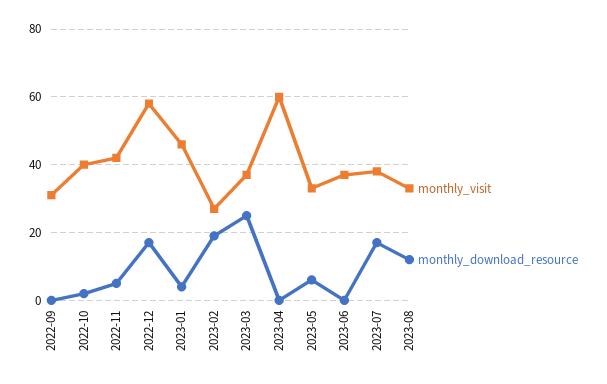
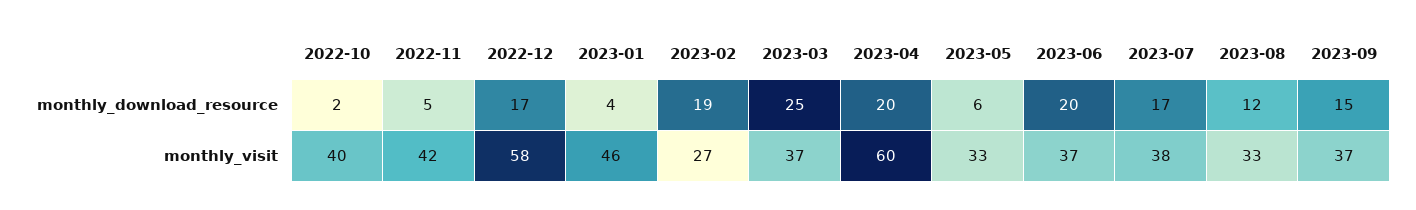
monthly_visit, 2022-09: 30 -> none
monthly_download_resource, 2022-09: 0 -> none
monthly_download_resource, 2023-04: 0 -> 20
monthly_download_resource, 2023-06: 0 -> 20
monthly_download_resource, 2023-09: none -> 15
monthly_visit, 2023-09: none -> 37

